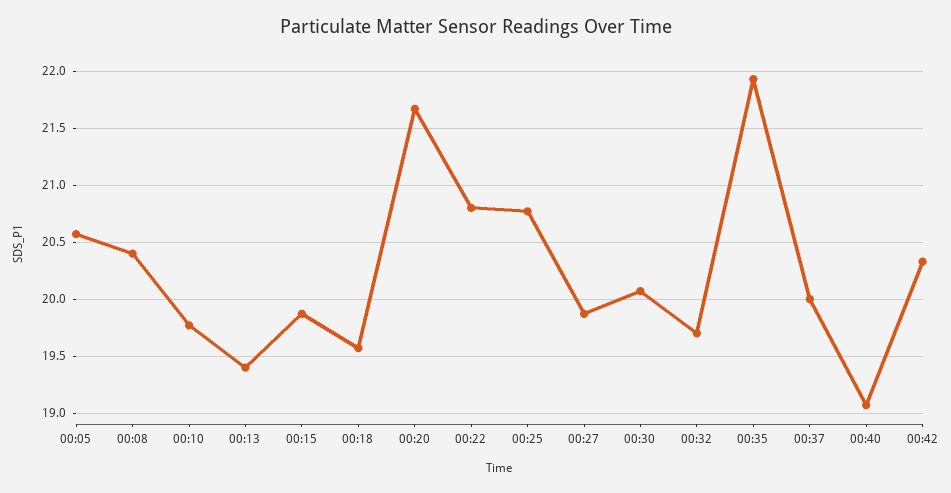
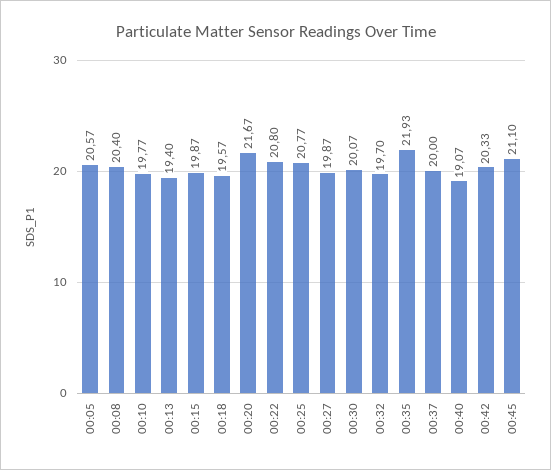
00:45: none -> 21.1

